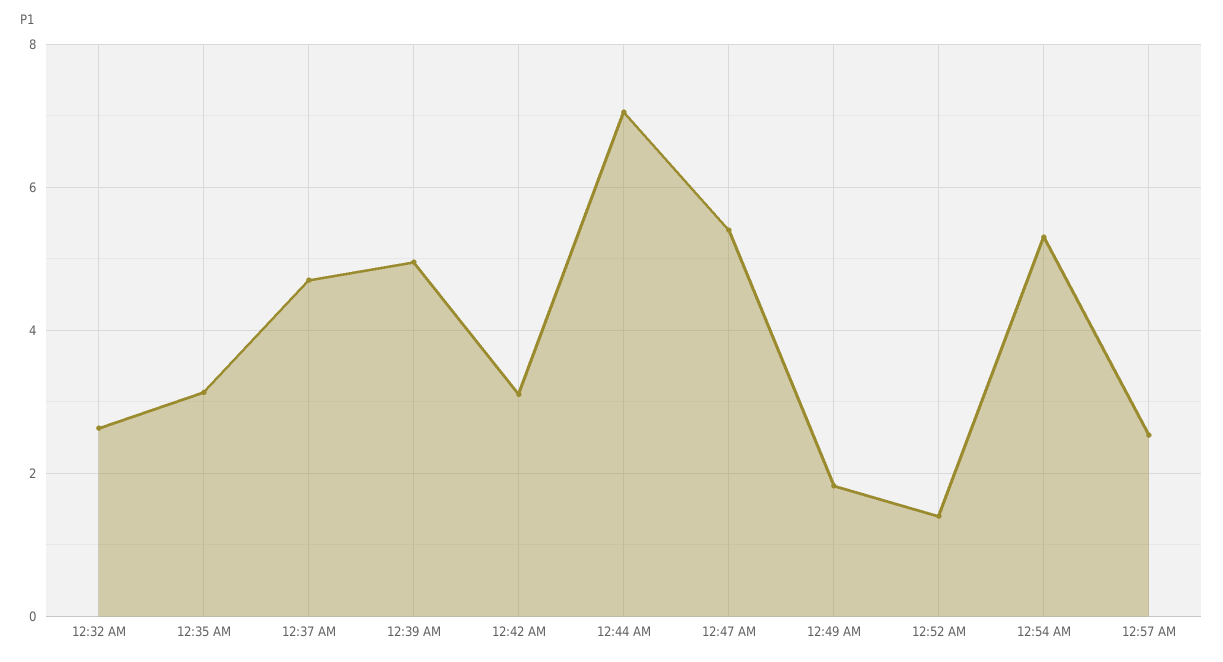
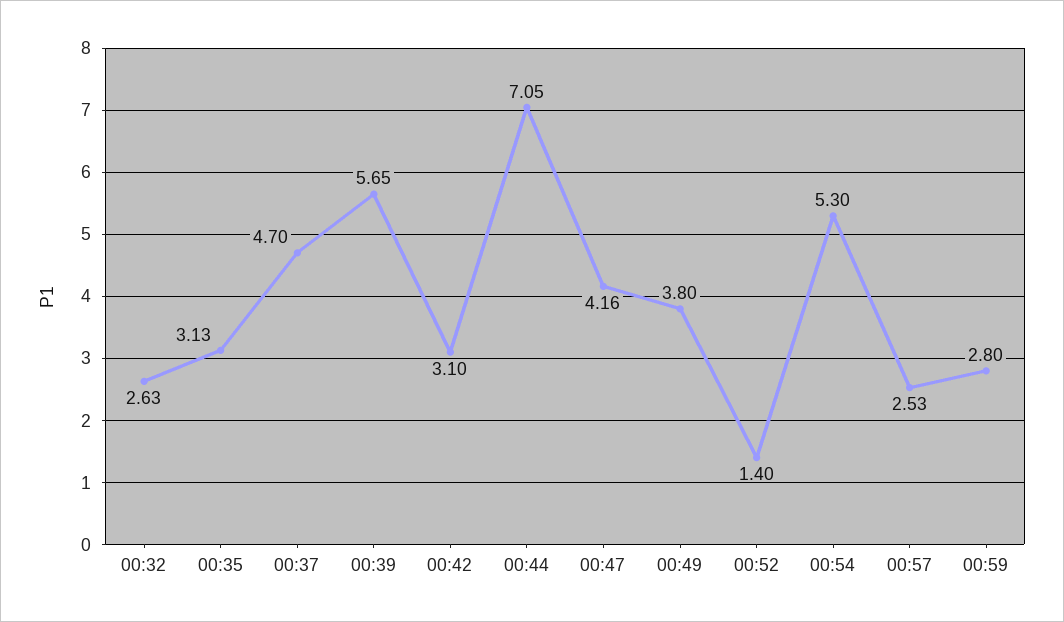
12:39 AM: 5 -> 5.65
12:47 AM: 5.4 -> 4.16
12:49 AM: 1.8 -> 3.8
00:59: none -> 2.8

